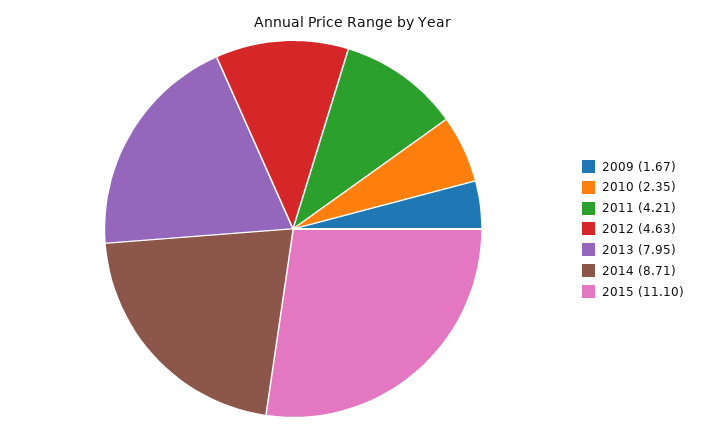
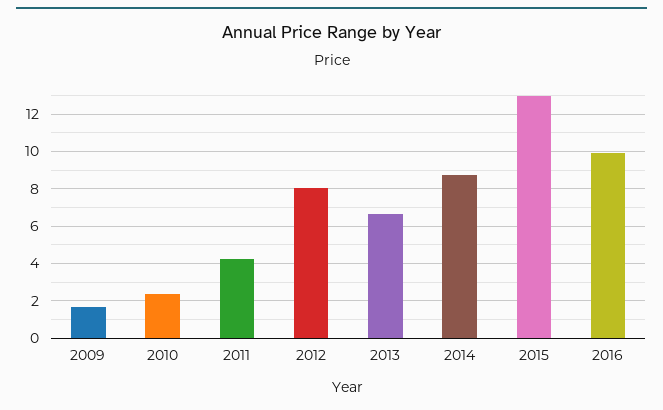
2012: 4.63 -> 8
2013: 7.95 -> 6.5
2015: 11.1 -> 13
2016: none -> 10

